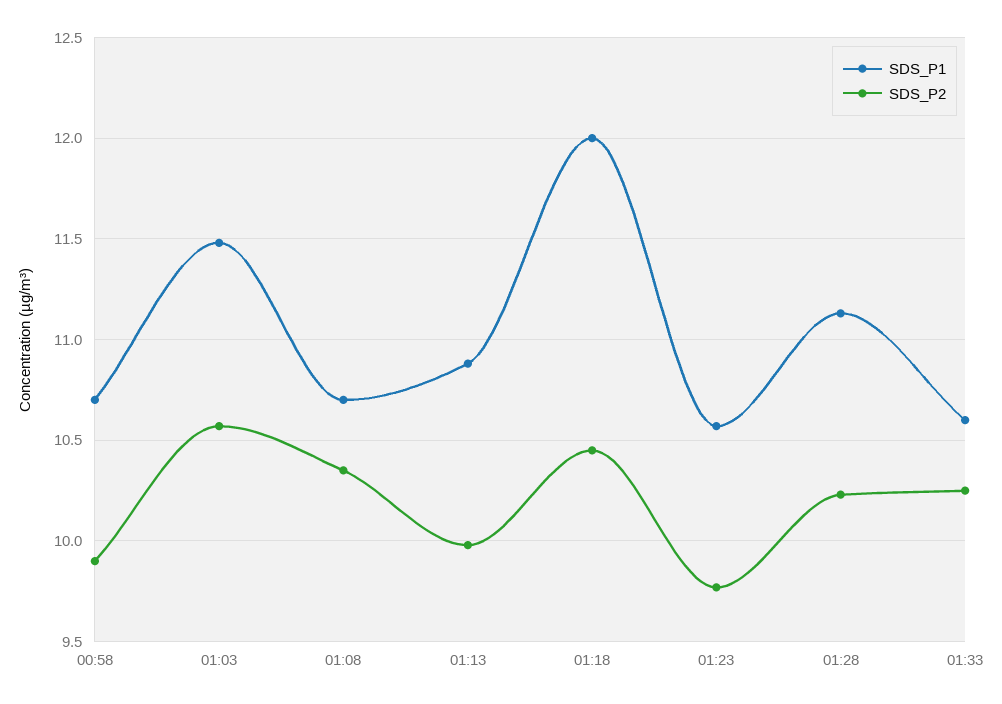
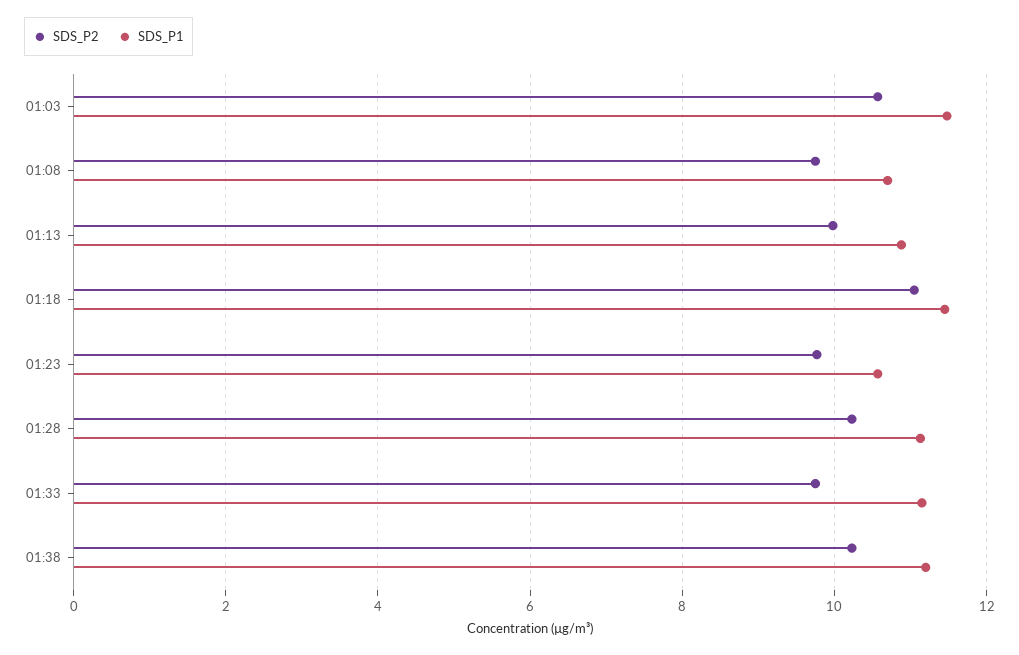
SDS_P1, 00:58: 10.7 -> none
SDS_P2, 00:58: 9.9 -> none
SDS_P2, 01:08: 10.35 -> 9.8
SDS_P1, 01:18: 12 -> 11.4
SDS_P2, 01:18: 10.45 -> 11
SDS_P1, 01:33: 10.6 -> 11.2
SDS_P2, 01:33: 10.25 -> 9.8
SDS_P2, 01:38: none -> 10.2
SDS_P1, 01:38: none -> 11.2

